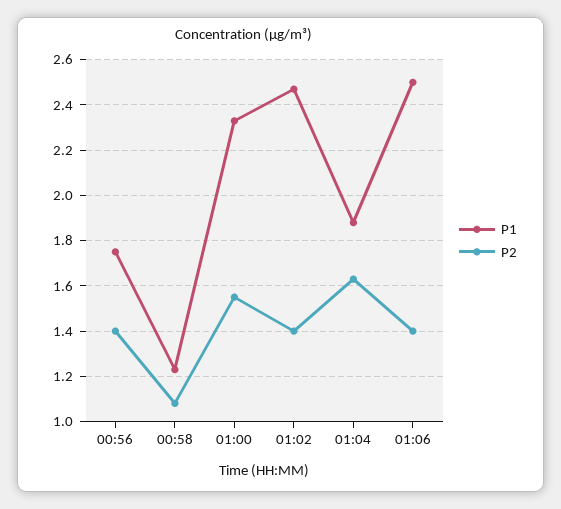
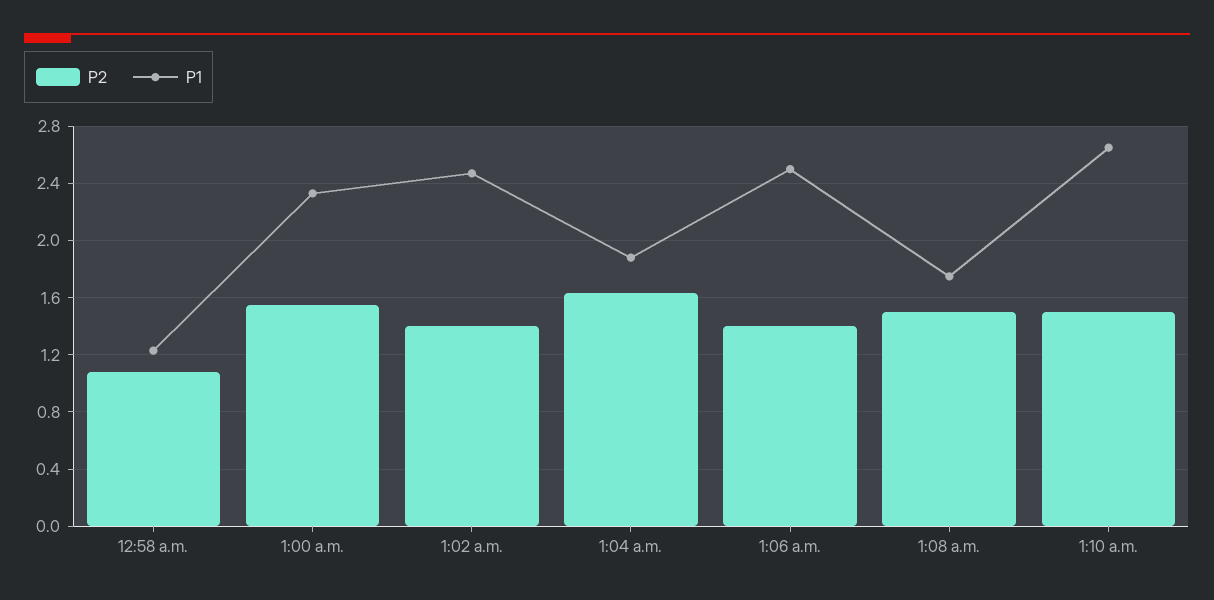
P1, 00:56: 1.75 -> none
P2, 00:56: 1.4 -> none
P2, 1:08 a.m.: none -> 1.5
P1, 1:08 a.m.: none -> 1.75
P2, 1:10 a.m.: none -> 1.5
P1, 1:10 a.m.: none -> 2.65

